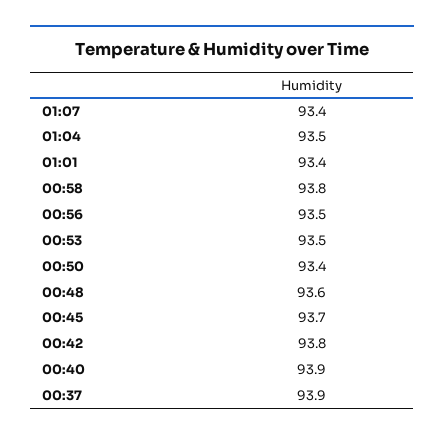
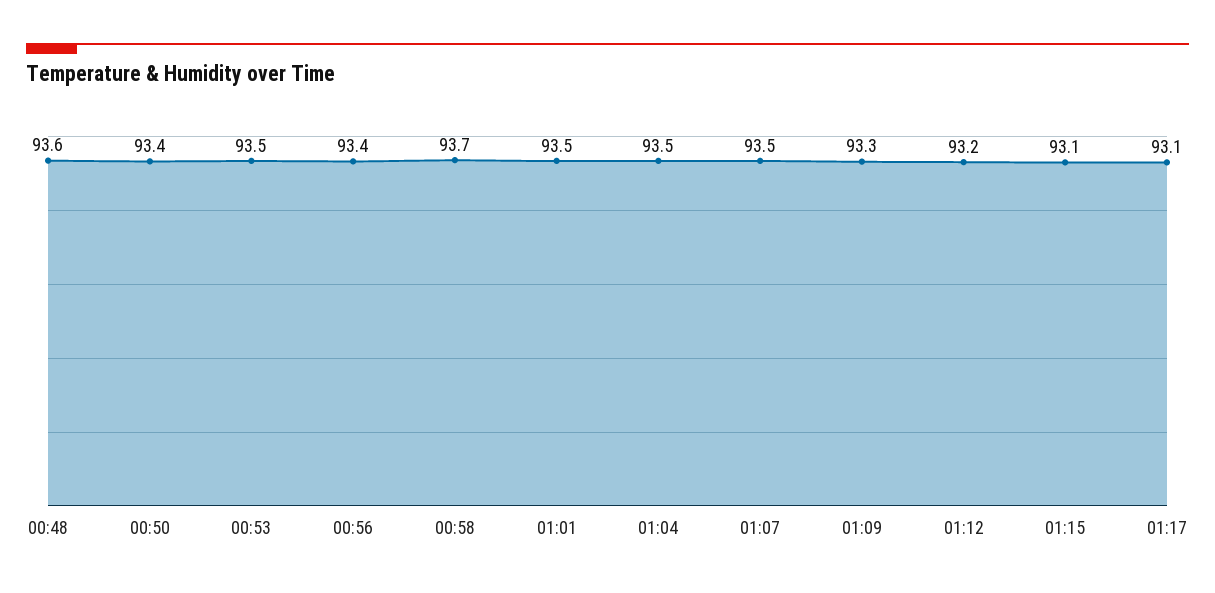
01:07: 93.4 -> 93.5
01:01: 93.4 -> 93.5
00:58: 93.8 -> 93.7
00:56: 93.5 -> 93.4
00:45: 93.7 -> none
00:42: 93.8 -> none
00:40: 93.9 -> none
00:37: 93.9 -> none
01:09: none -> 93.3
01:12: none -> 93.2
01:15: none -> 93.1
01:17: none -> 93.1

